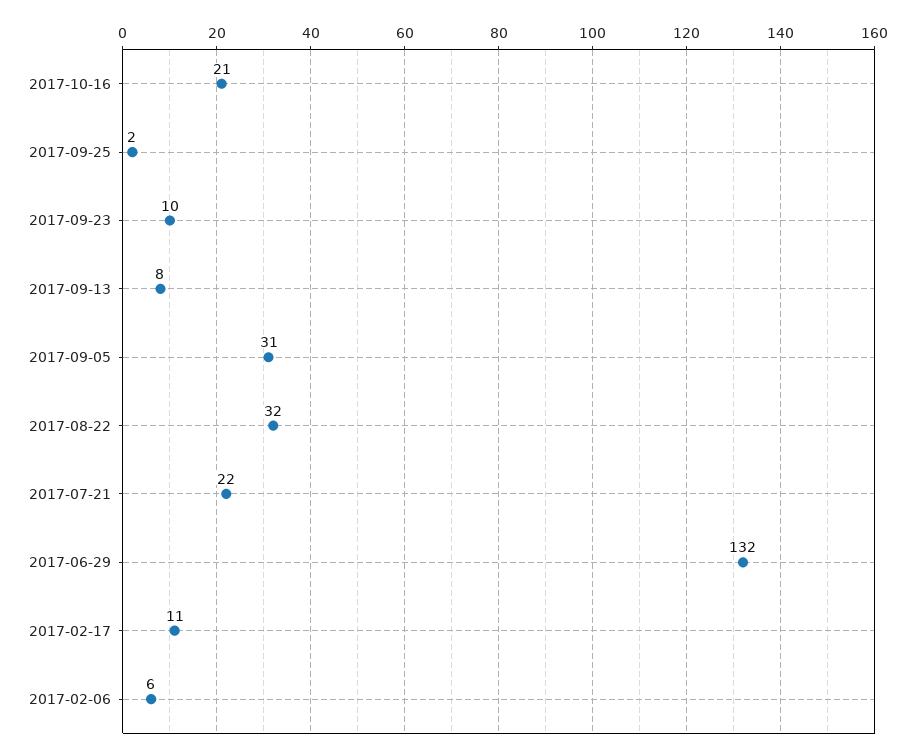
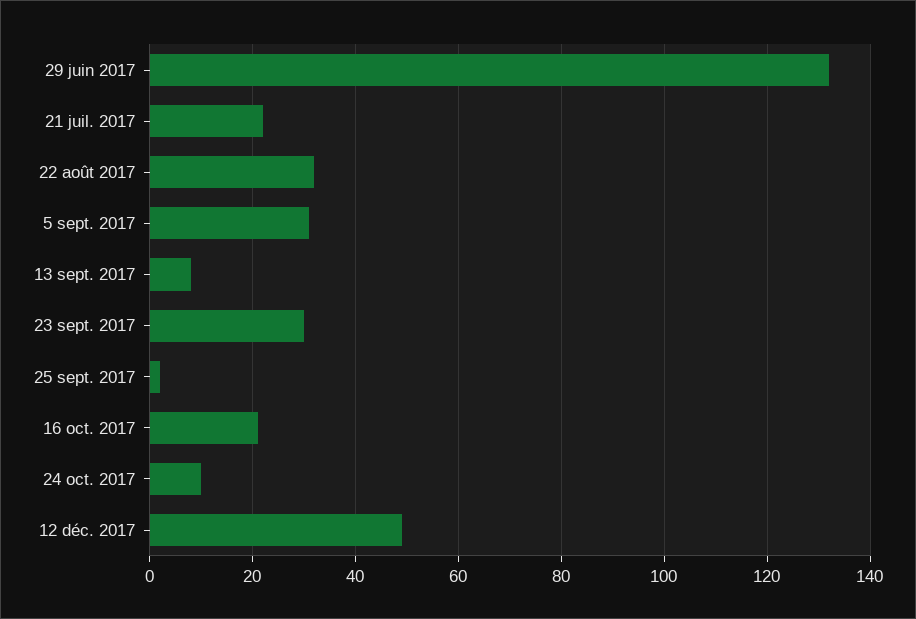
2017-09-23: 10 -> 30
2017-02-17: 11 -> none
2017-02-06: 6 -> none
24 oct. 2017: none -> 10
12 déc. 2017: none -> 50

